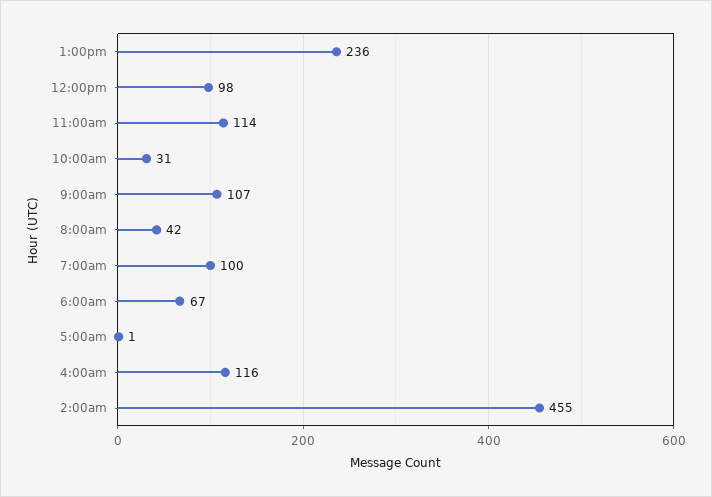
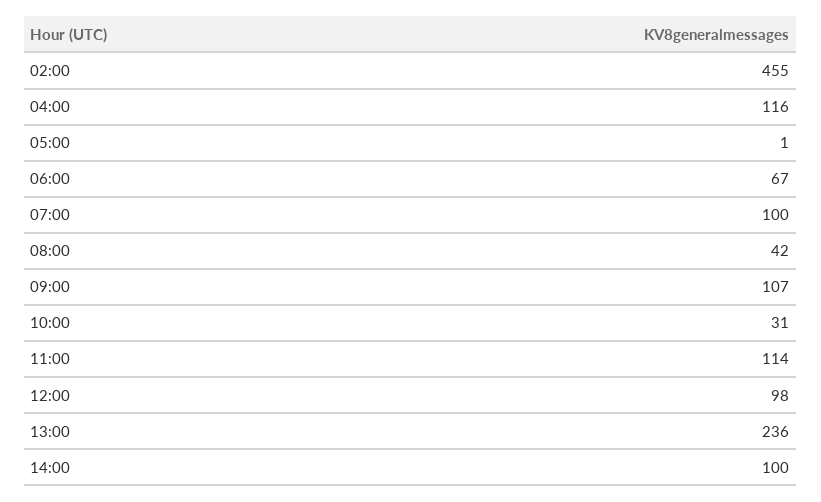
14:00: none -> 100

